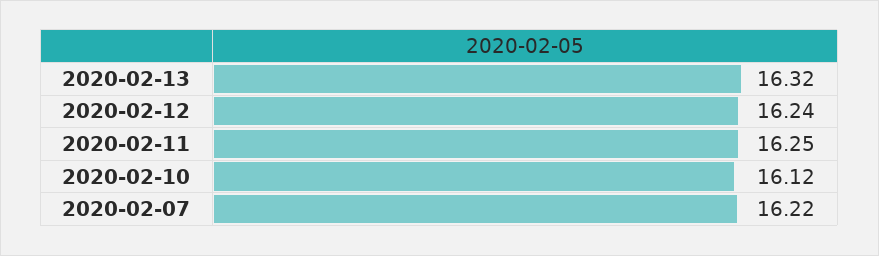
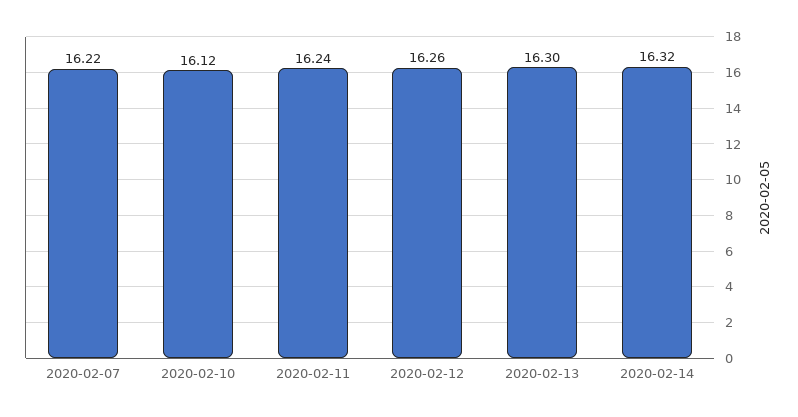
2020-02-13: 16.32 -> 16.3
2020-02-12: 16.24 -> 16.26
2020-02-11: 16.25 -> 16.24
2020-02-14: none -> 16.32

